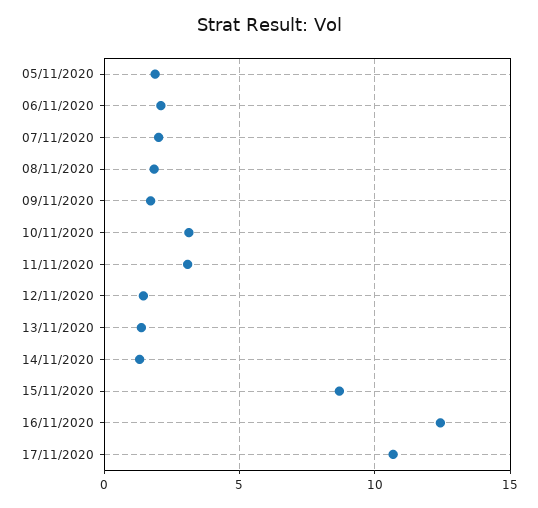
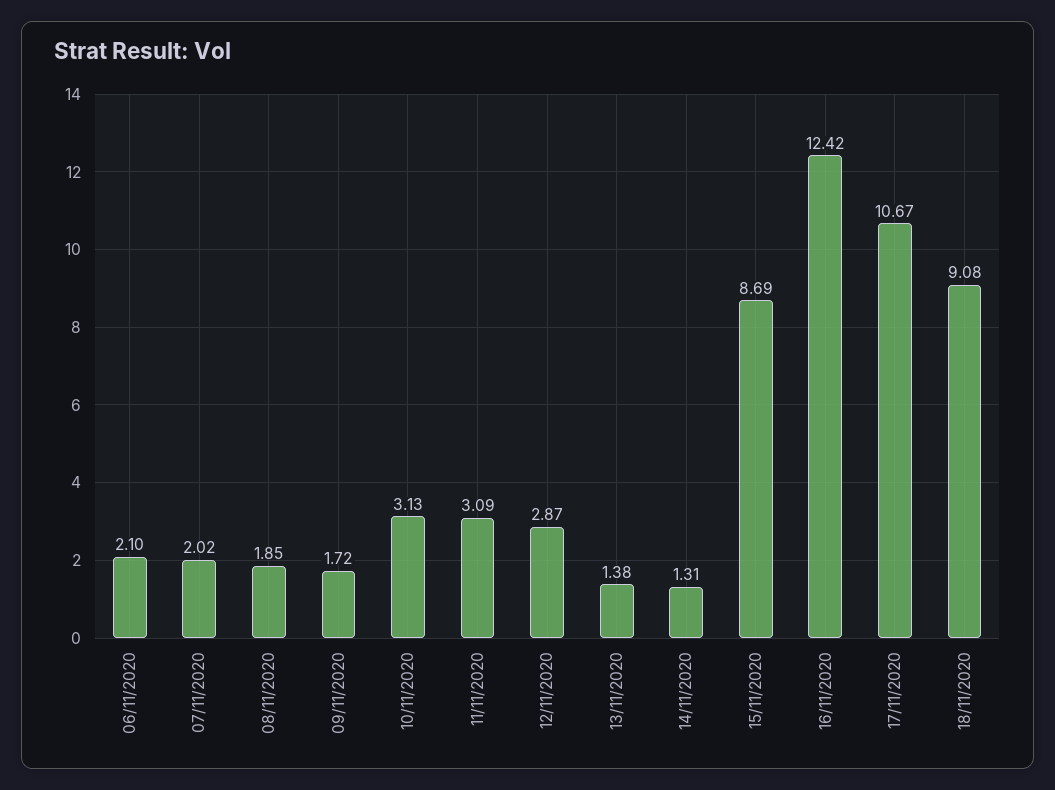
05/11/2020: 2 -> none
12/11/2020: 1.5 -> 2.87
18/11/2020: none -> 9.08

